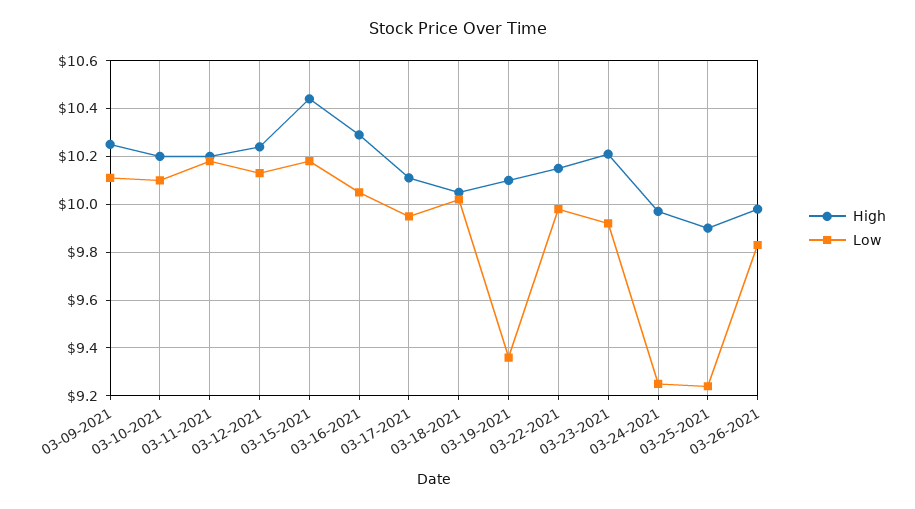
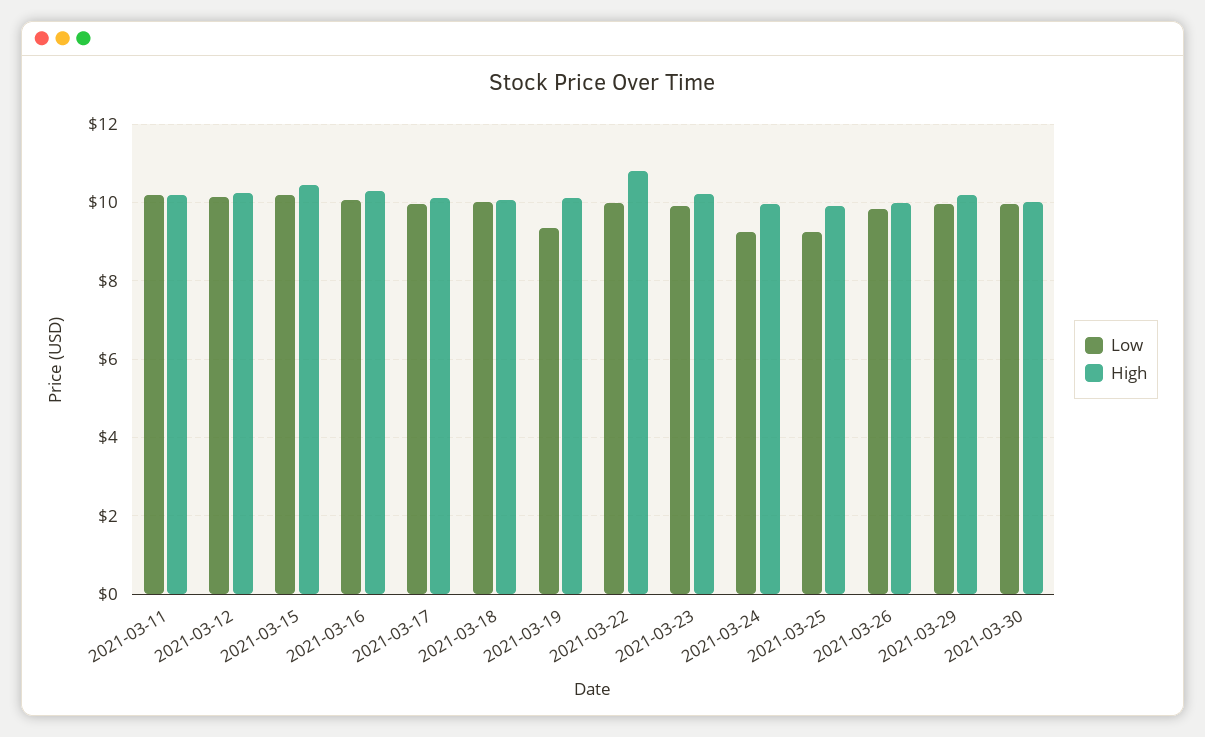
High, 03-09-2021: 10.25 -> none
Low, 03-09-2021: 10.1 -> none
High, 03-10-2021: 10.2 -> none
Low, 03-10-2021: 10.1 -> none
High, 03-22-2021: 10.15 -> 10.8
Low, 2021-03-29: none -> 10
High, 2021-03-29: none -> 10.2
Low, 2021-03-30: none -> 10
High, 2021-03-30: none -> 10

